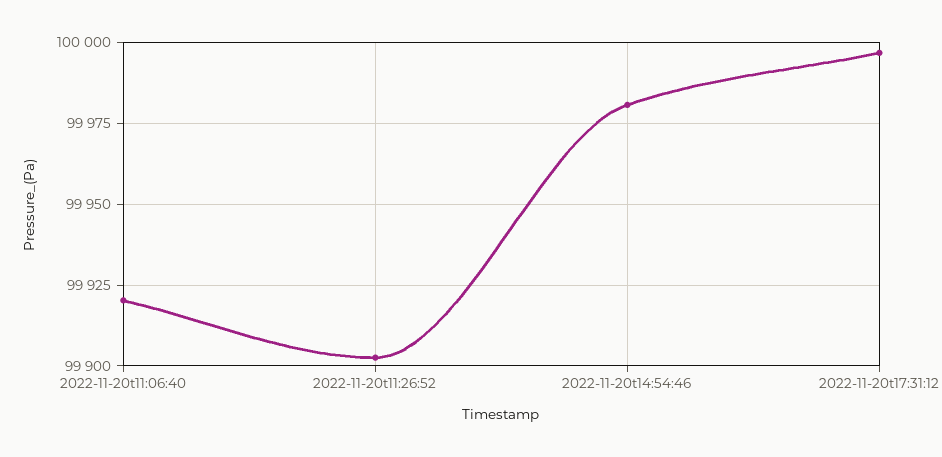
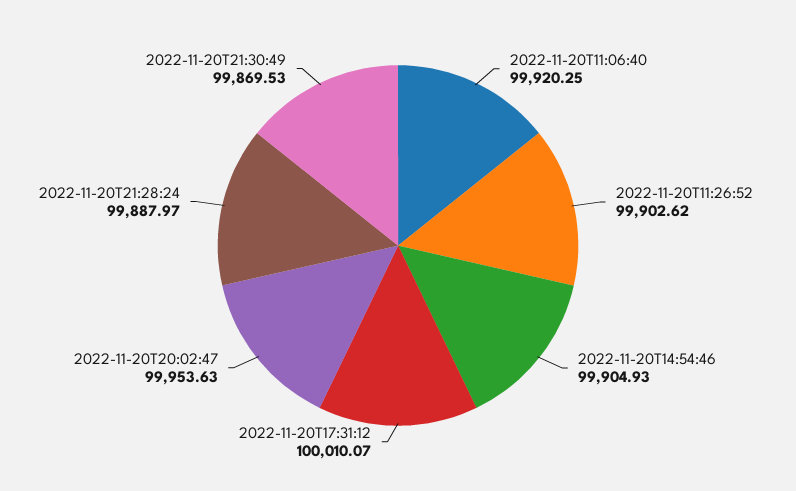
2022-11-20t14:54:46: 99980 -> 99904.93
2022-11-20t17:31:12: 99997.5 -> 100010.07
2022-11-20T20:02:47: none -> 99953.63
2022-11-20T21:28:24: none -> 99887.97
2022-11-20T21:30:49: none -> 99869.53

